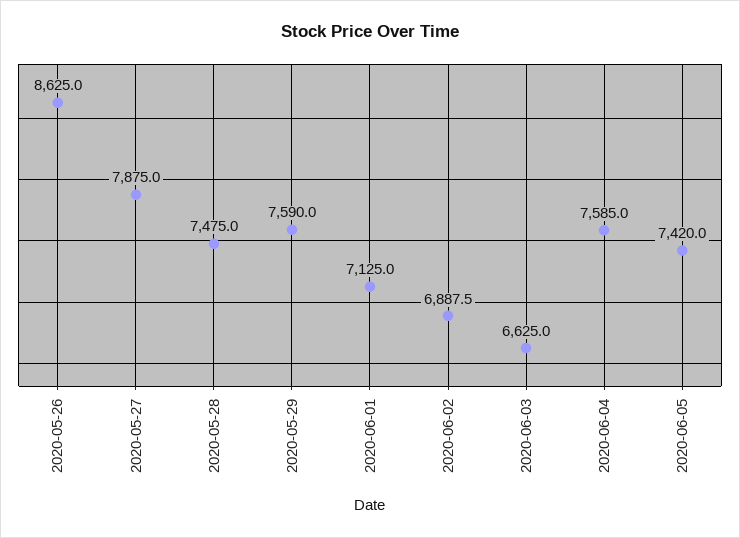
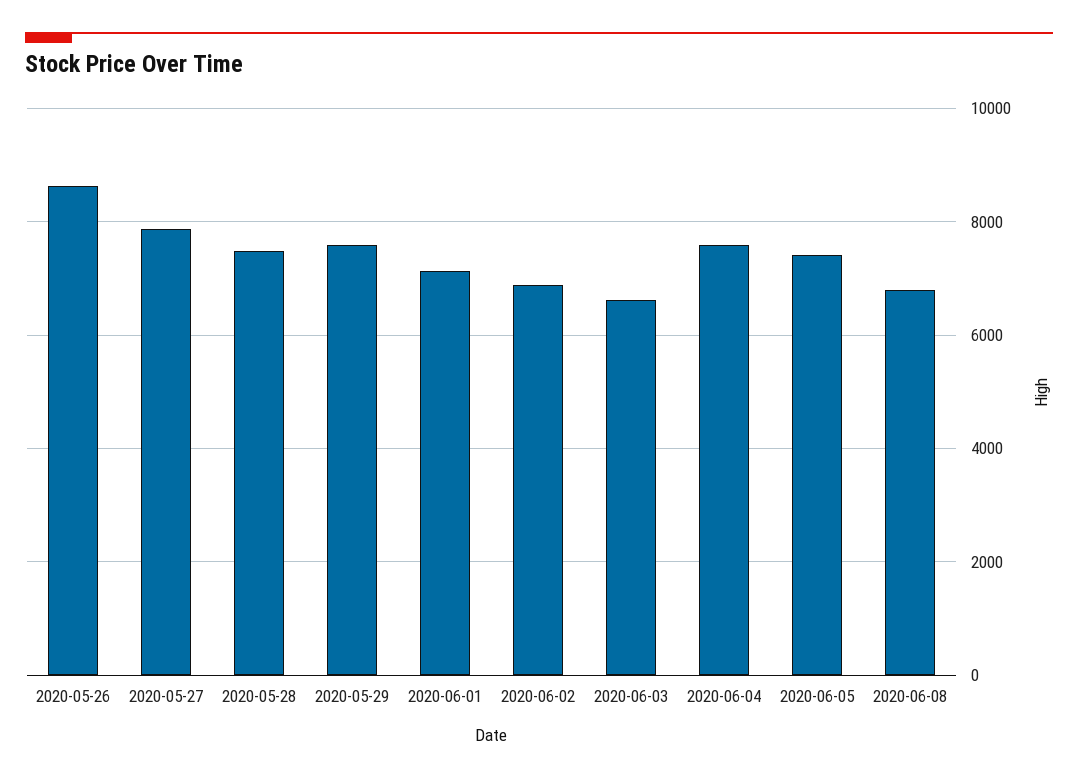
2020-06-08: none -> 6800

